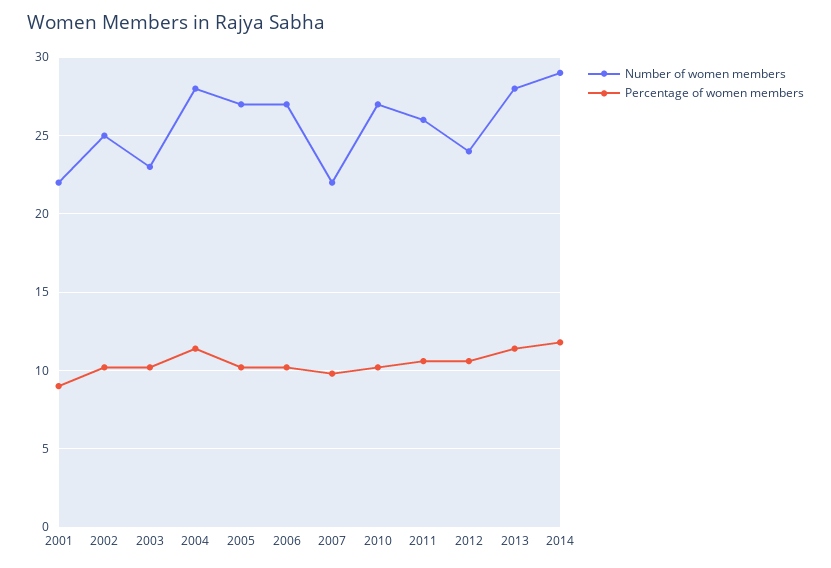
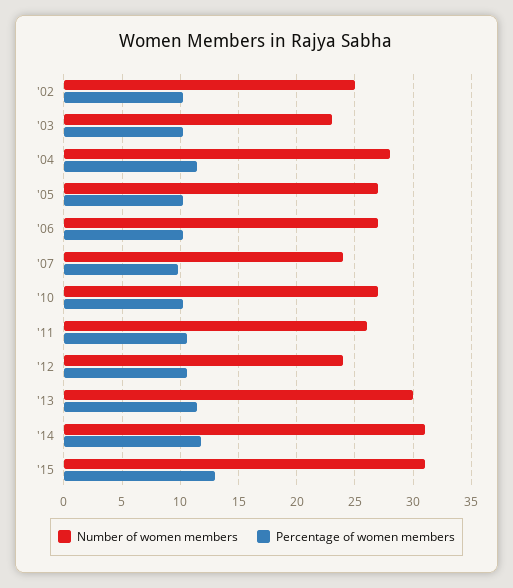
Number of women members, 2001: 22 -> none
Percentage of women members, 2001: 9 -> none
Number of women members, 2007: 22 -> 24
Number of women members, 2013: 28 -> 30
Number of women members, 2014: 29 -> 31
Number of women members, '15: none -> 31
Percentage of women members, '15: none -> 13

